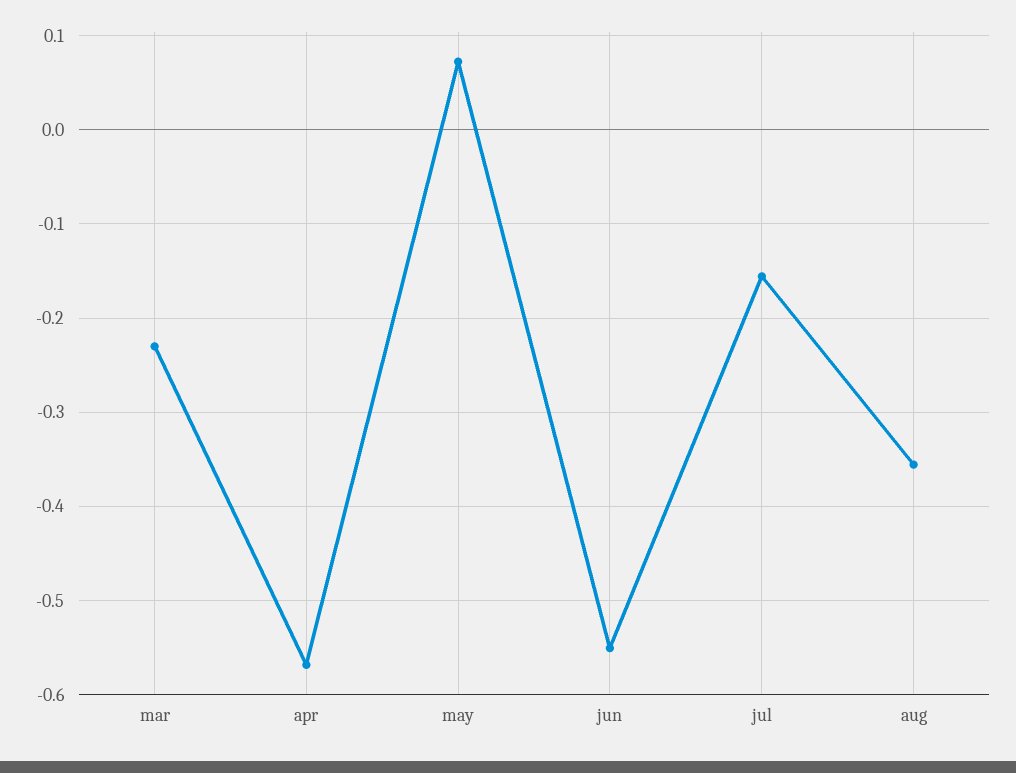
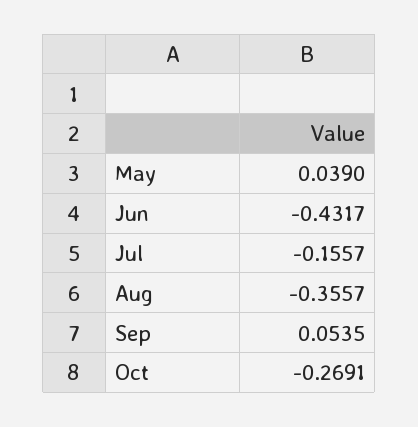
mar: -0.23 -> none
apr: -0.57 -> none
may: 0.07 -> 0.039
jun: -0.55 -> -0.4317
Sep: none -> 0.0535
Oct: none -> -0.2691

